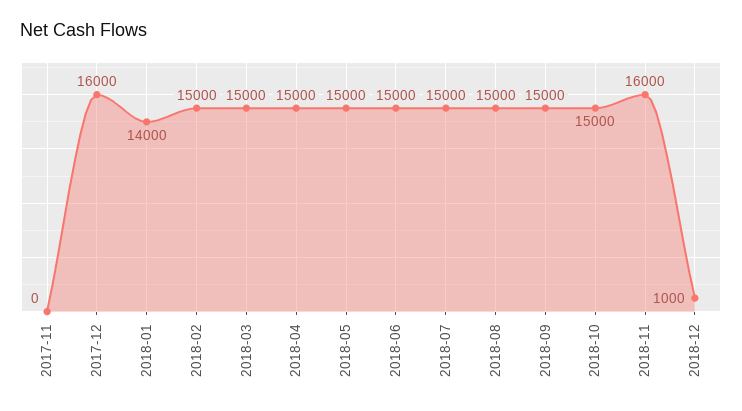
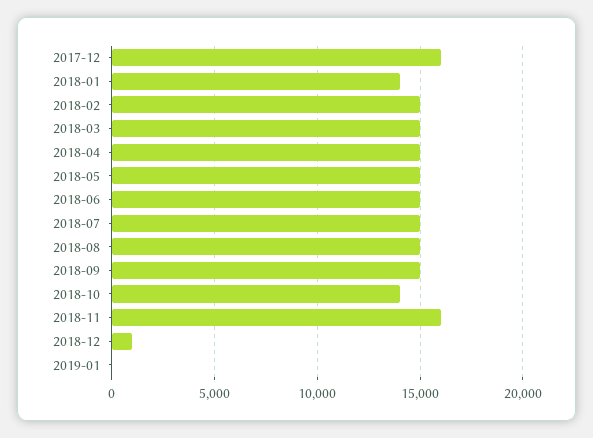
2017-11: 0 -> none
2018-10: 15000 -> 14000
2019-01: none -> 0

